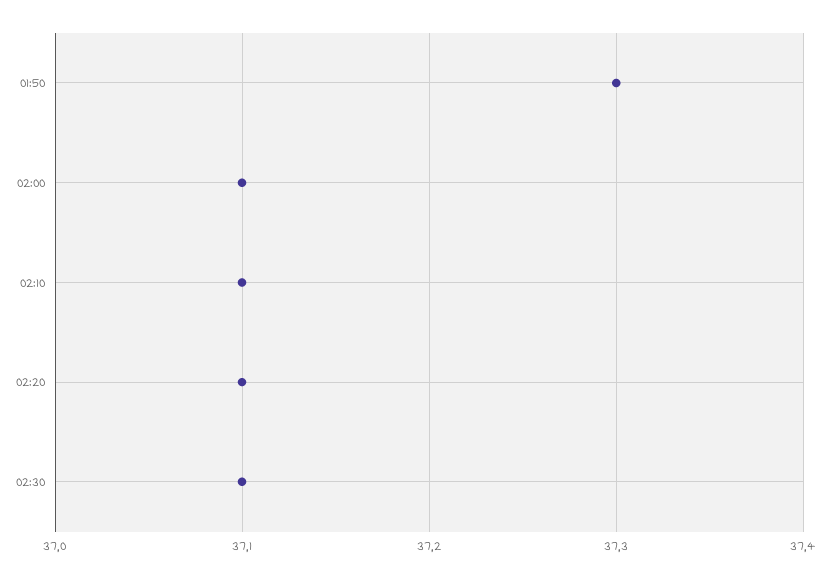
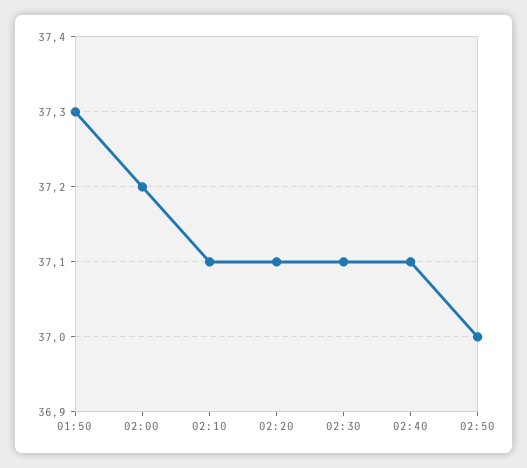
02:00: 37.1 -> 37.2
02:40: none -> 37.1
02:50: none -> 37

